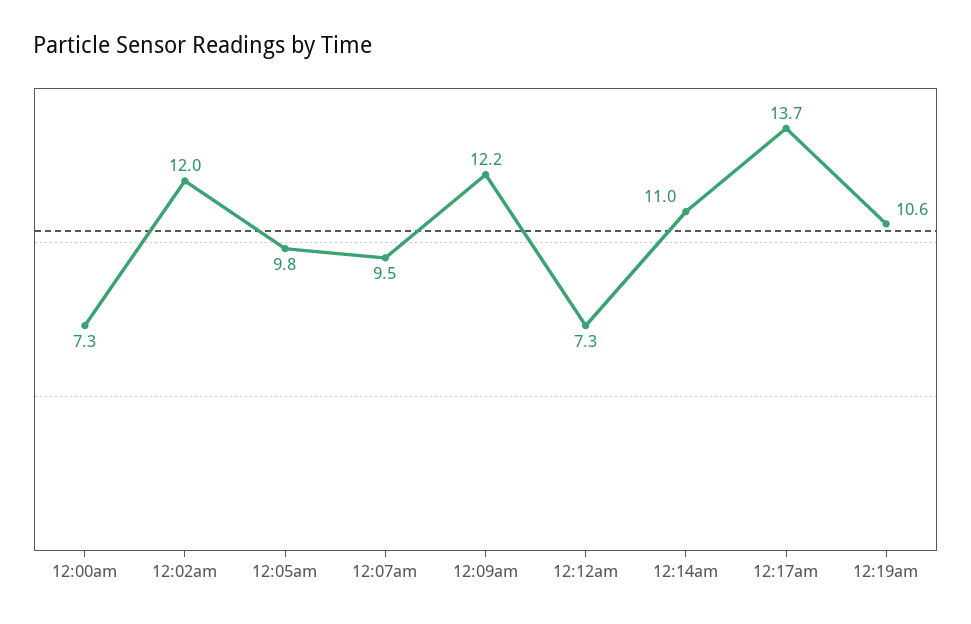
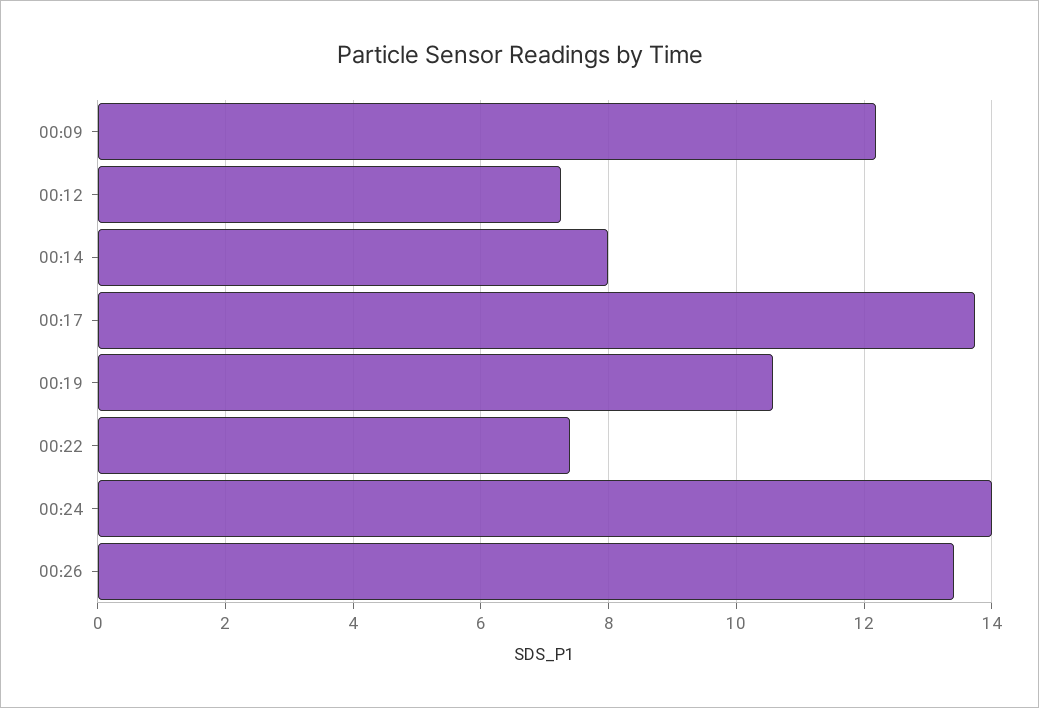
12:00am: 7.3 -> none
12:02am: 12 -> none
12:05am: 9.8 -> none
12:07am: 9.5 -> none
12:14am: 11 -> 8
00:22: none -> 7.4
00:24: none -> 14
00:26: none -> 13.4

